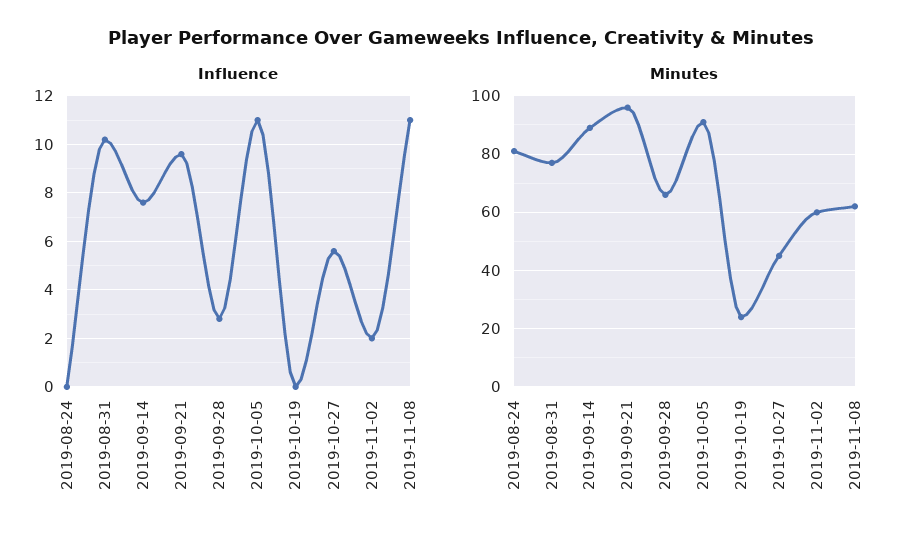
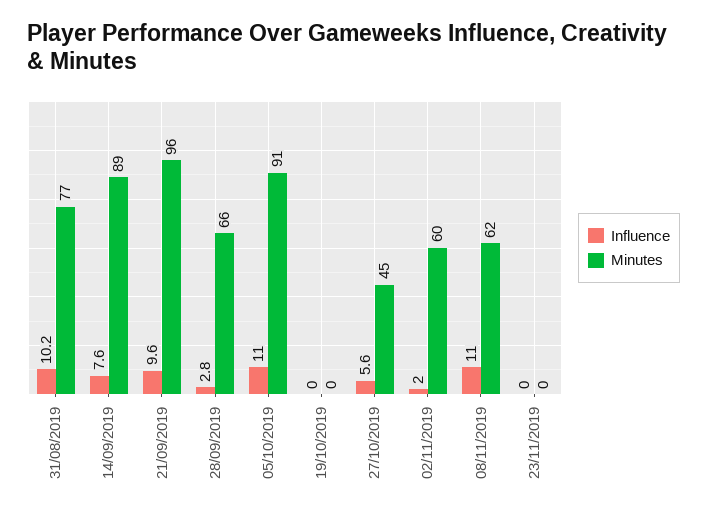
Influence, 2019-08-24: 0 -> none
Minutes, 2019-08-24: 80 -> none
Minutes, 2019-10-19: 25 -> 0
Influence, 23/11/2019: none -> 0
Minutes, 23/11/2019: none -> 0

